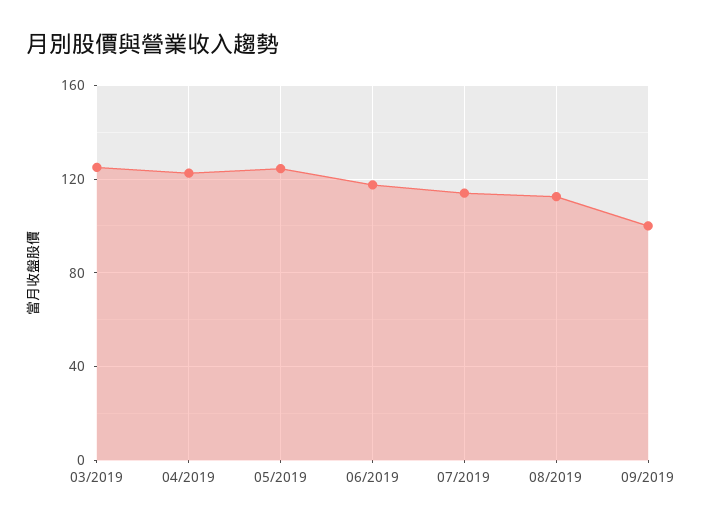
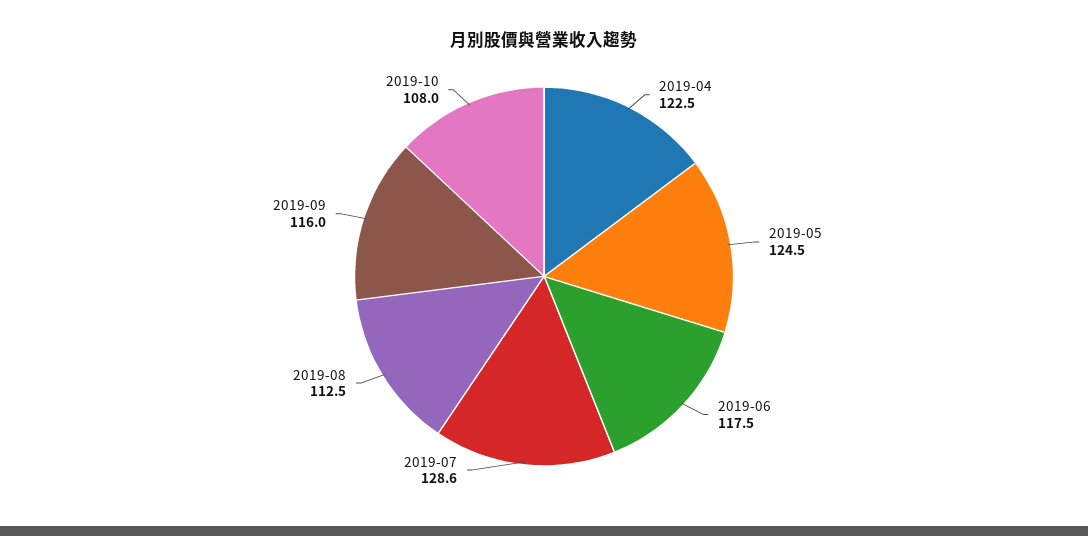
03/2019: 125 -> none
07/2019: 115 -> 128.6
09/2019: 100 -> 116
2019-10: none -> 108

